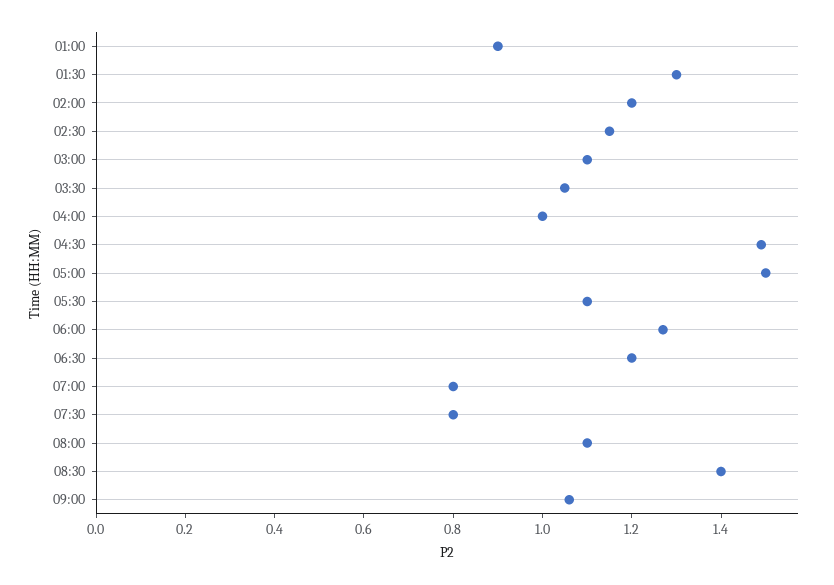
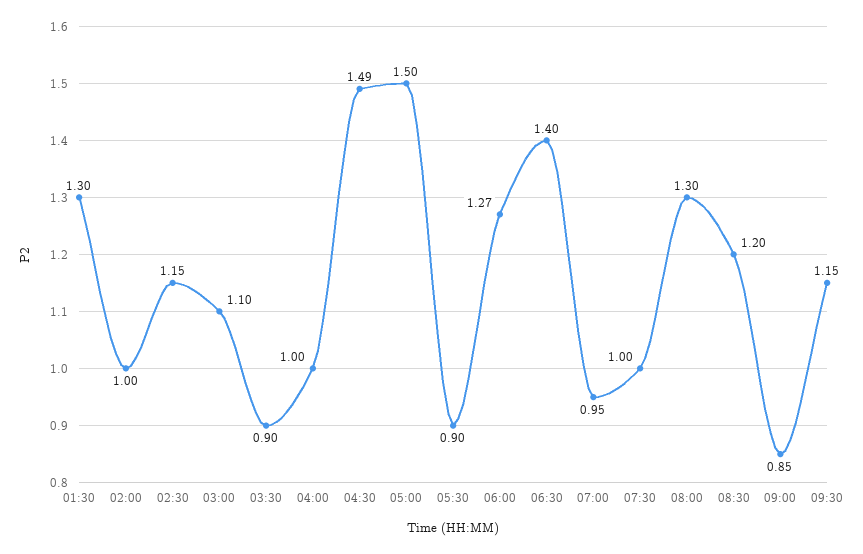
01:00: 0.9 -> none
02:00: 1.2 -> 1
03:30: 1.05 -> 0.9
05:30: 1.1 -> 0.9
06:30: 1.2 -> 1.4
07:00: 0.8 -> 0.95
07:30: 0.8 -> 1
08:00: 1.1 -> 1.3
08:30: 1.4 -> 1.2
09:00: 1.05 -> 0.85
09:30: none -> 1.15

